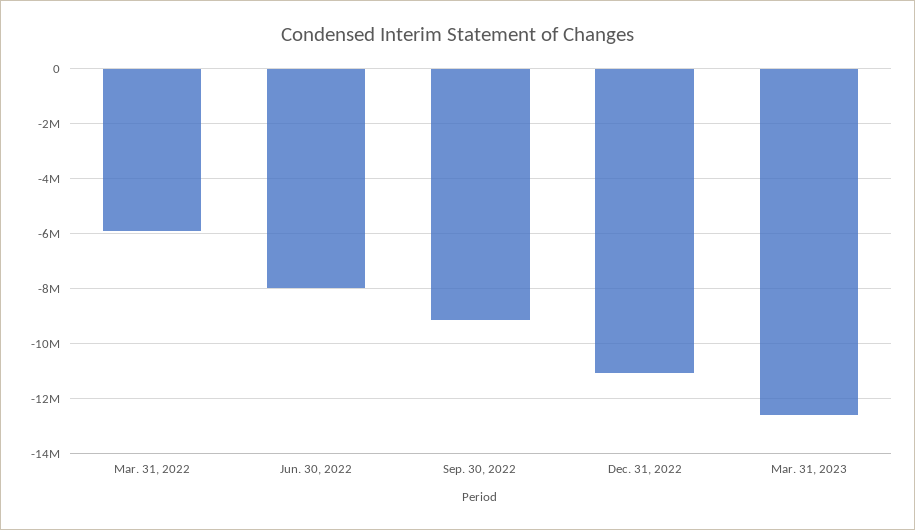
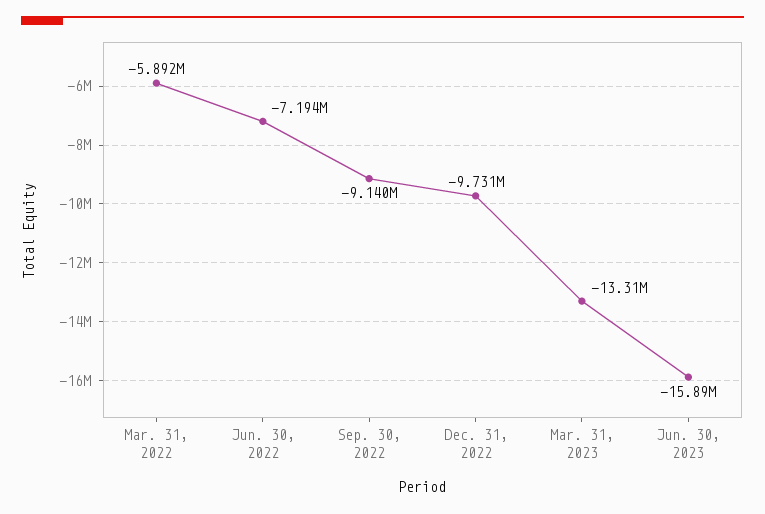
Jun. 30, 2022: -8000000 -> -7194000
Dec. 31, 2022: -11000000 -> -9731000
Mar. 31, 2023: -12500000 -> -13310000
Jun. 30, 2023: none -> -15890000

